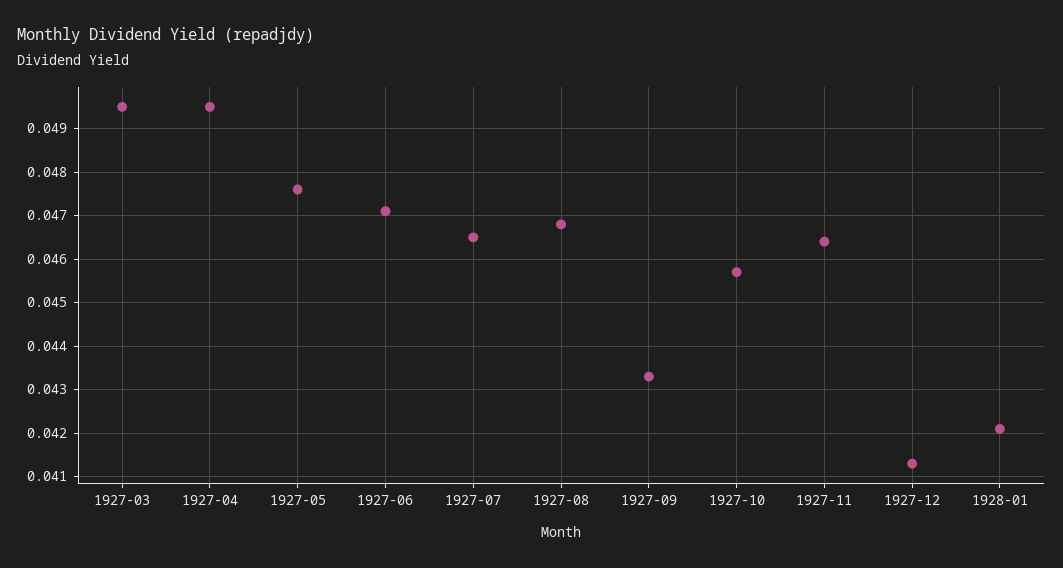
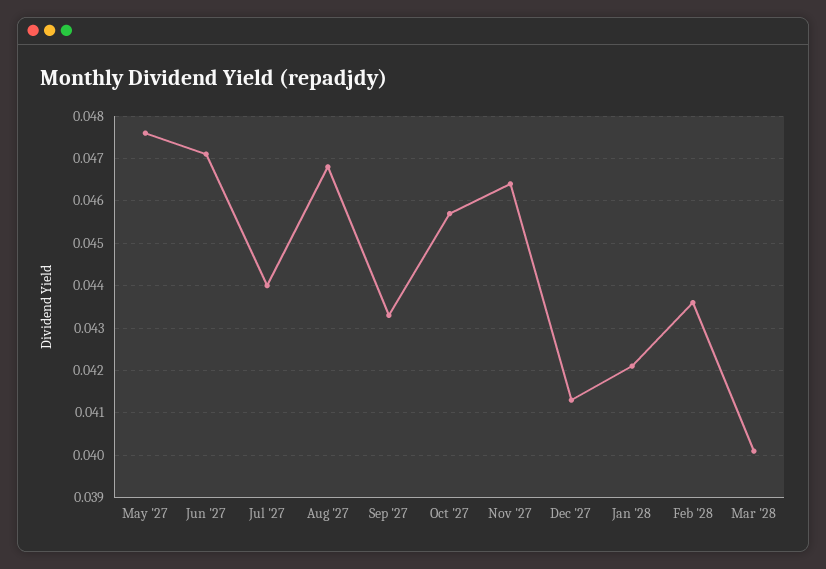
1927-03: 0.0495 -> none
1927-04: 0.0495 -> none
1927-07: 0.0465 -> 0.044
Feb '28: none -> 0.0435
Mar '28: none -> 0.04

